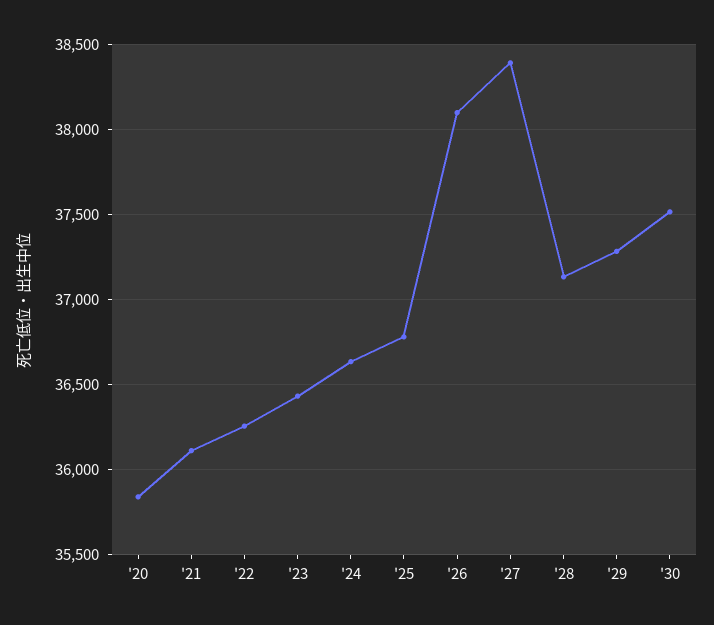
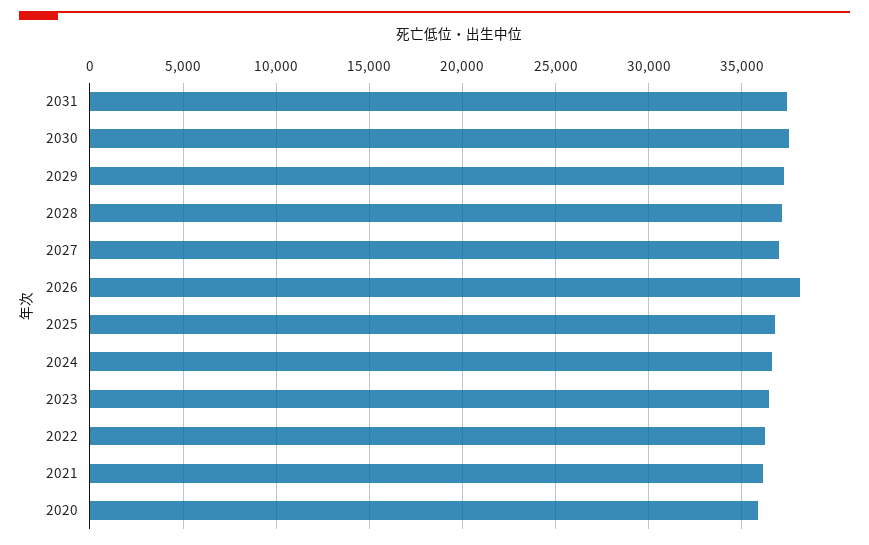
'27: 38400 -> 37000
2031: none -> 37500

